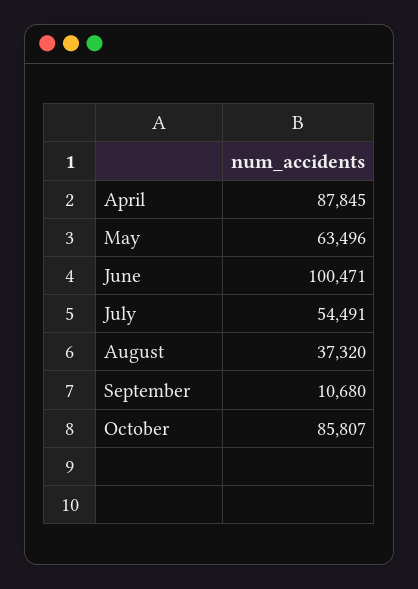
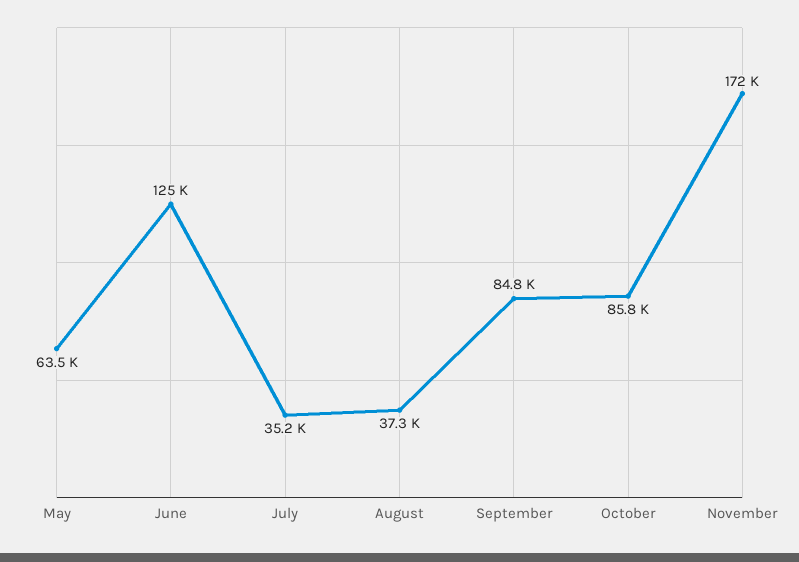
April: 87845 -> none
June: 100471 -> 125000
July: 54491 -> 35200
September: 10680 -> 84800
November: none -> 172000

